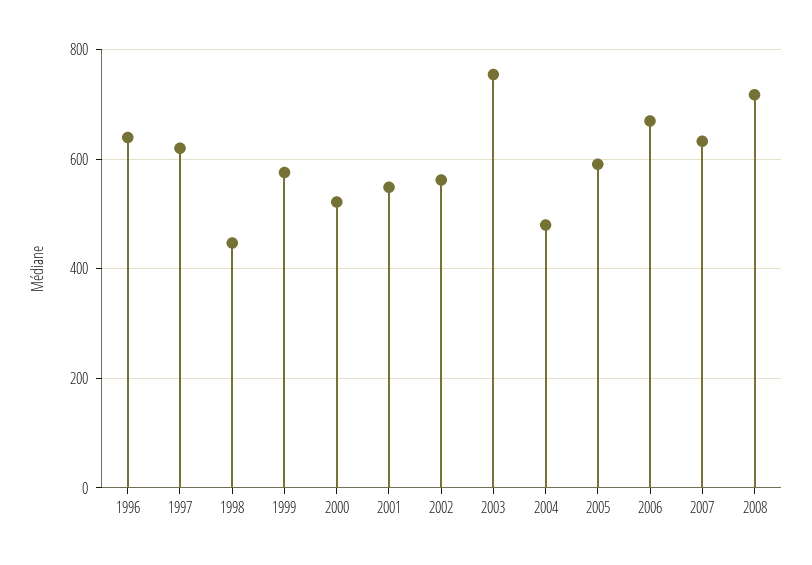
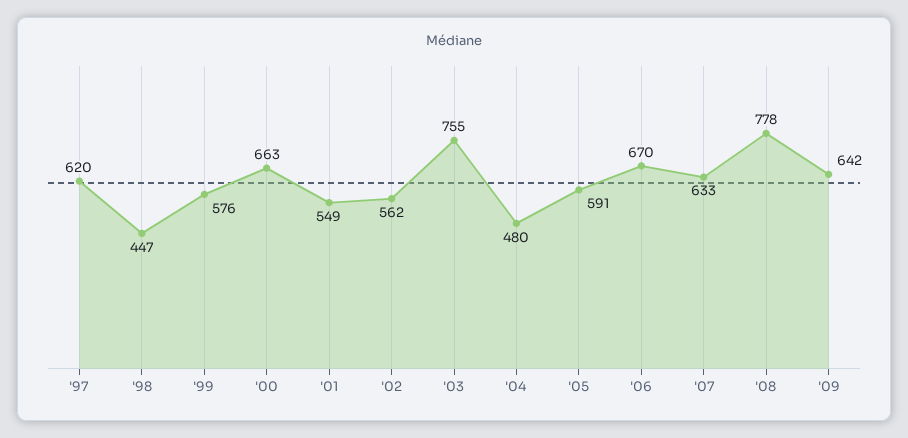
1996: 640 -> none
2000: 520 -> 663
2008: 720 -> 778
'09: none -> 642

